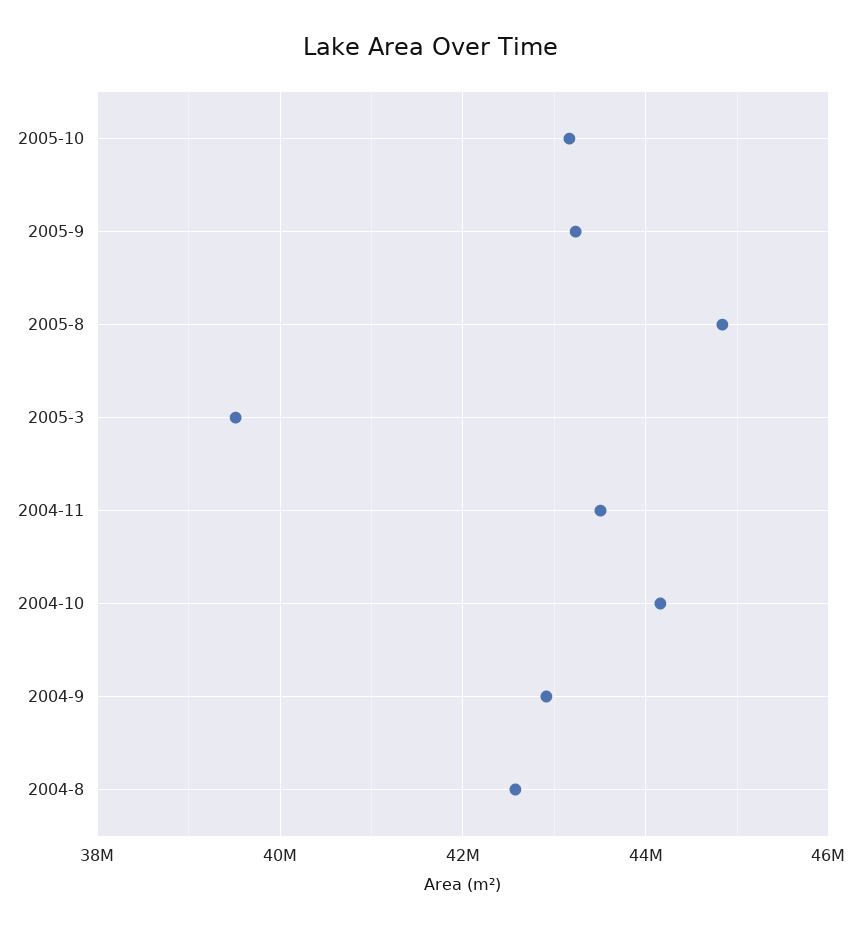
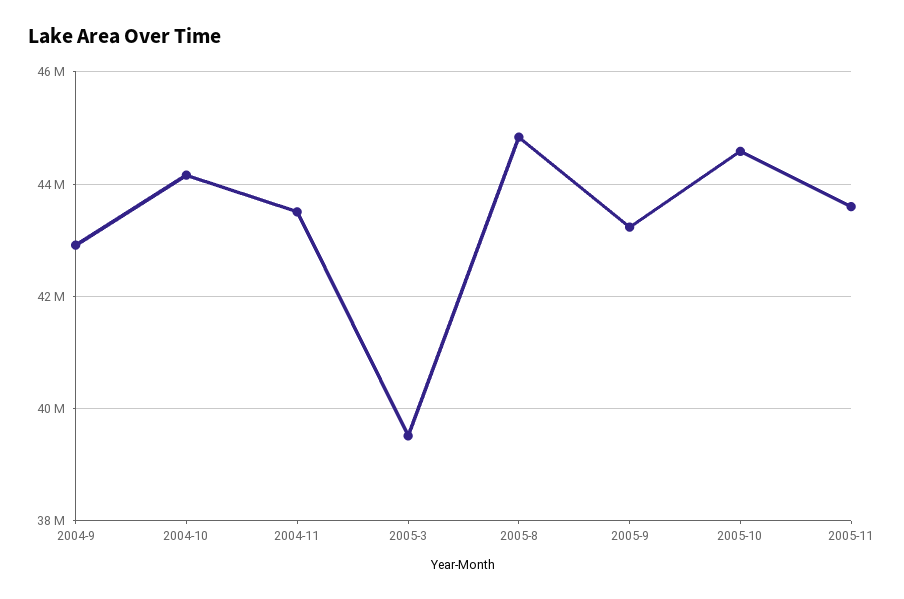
2005-10: 43200000 -> 44600000
2004-8: 42600000 -> none
2005-11: none -> 43600000

